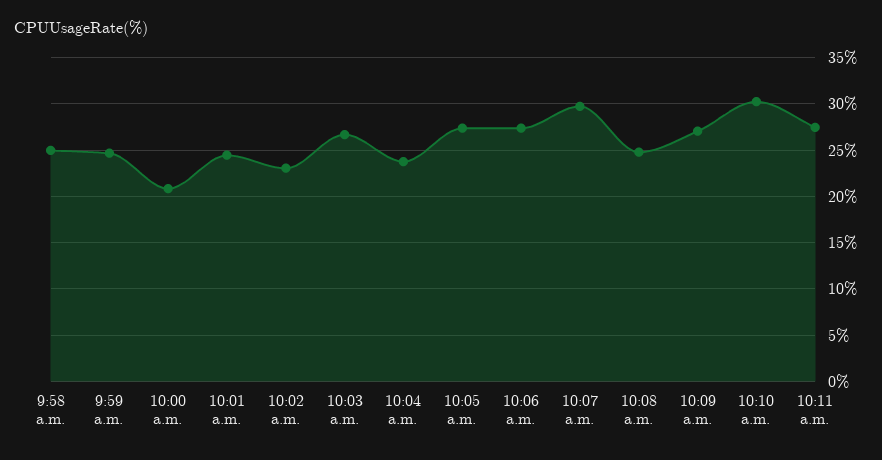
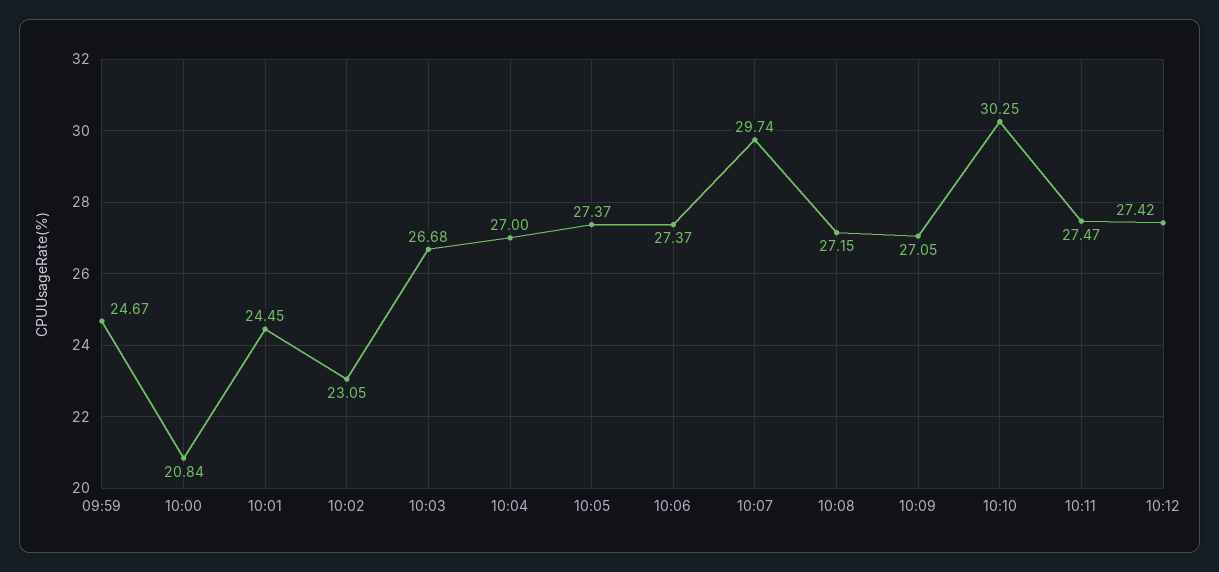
9:58 a.m.: 25 -> none
10:04 a.m.: 24 -> 27
10:08 a.m.: 25 -> 27.15
10:12: none -> 27.42

